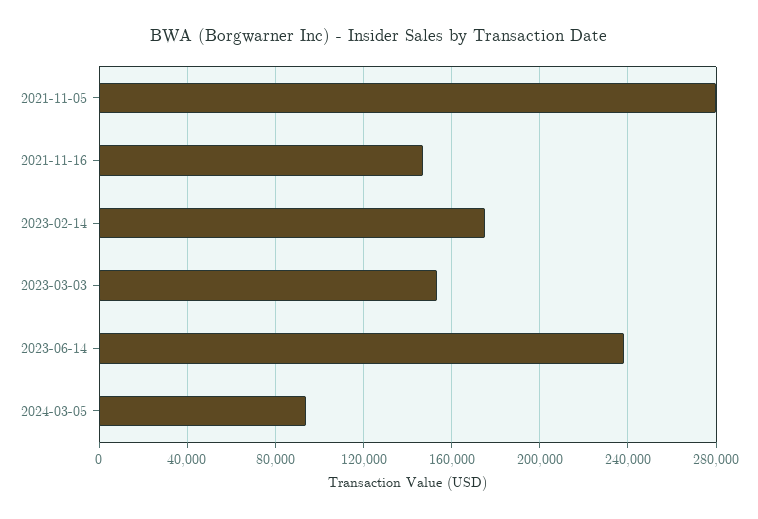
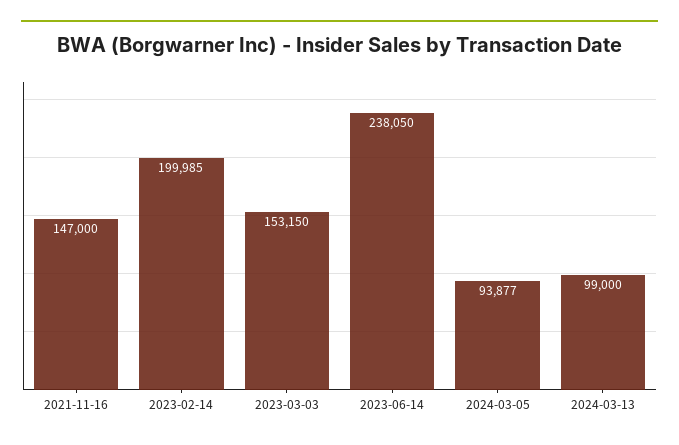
2021-11-05: 280000 -> none
2023-02-14: 175000 -> 199985
2024-03-13: none -> 99000

